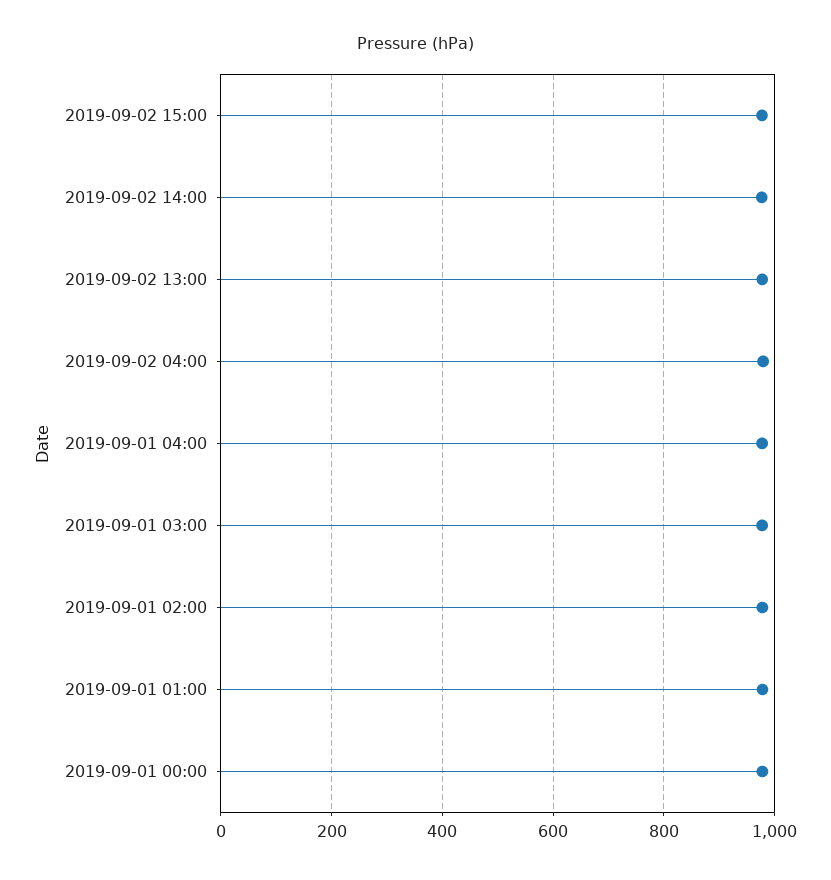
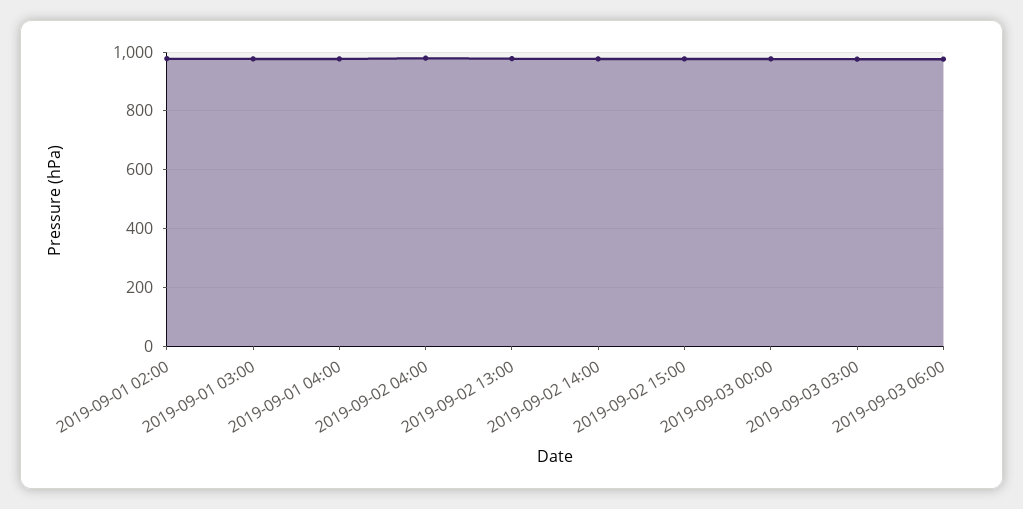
2019-09-01 01:00: 980 -> none
2019-09-01 00:00: 980 -> none
2019-09-03 00:00: none -> 975
2019-09-03 03:00: none -> 975
2019-09-03 06:00: none -> 975

